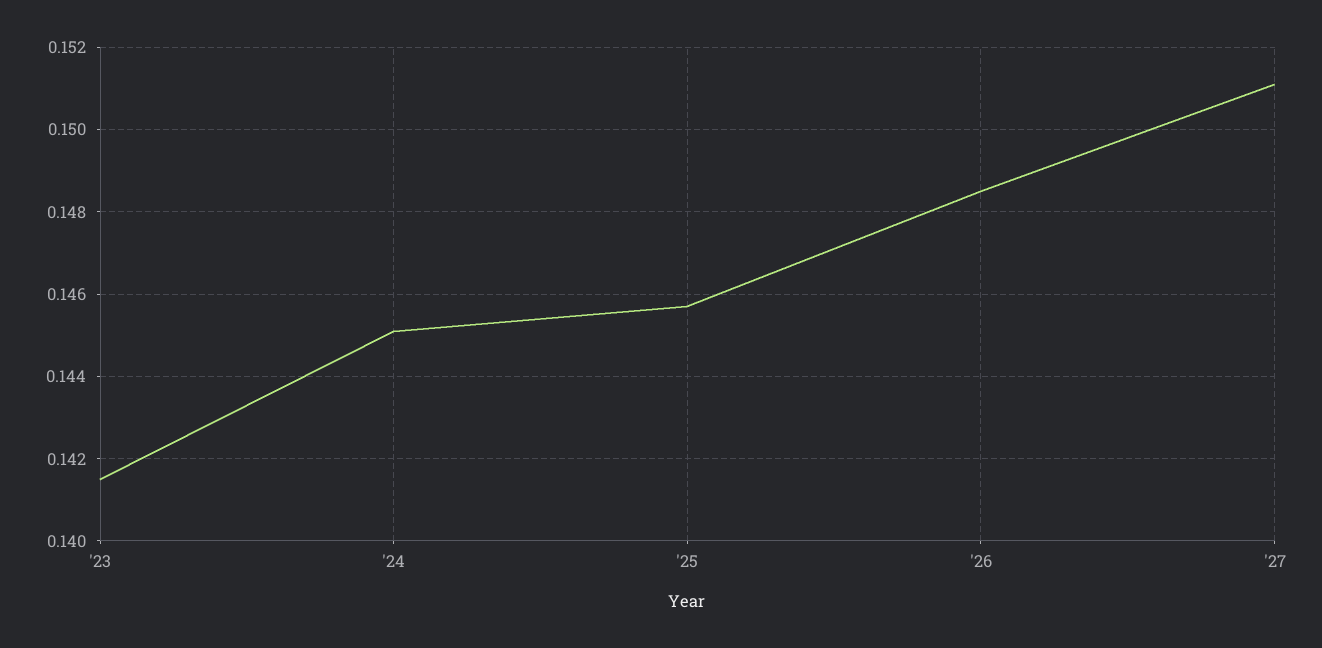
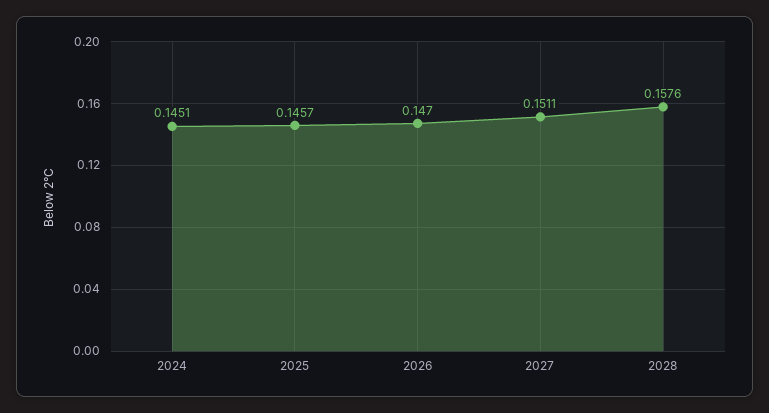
'23: 0.1415 -> none
'26: 0.1485 -> 0.147
2028: none -> 0.1576

